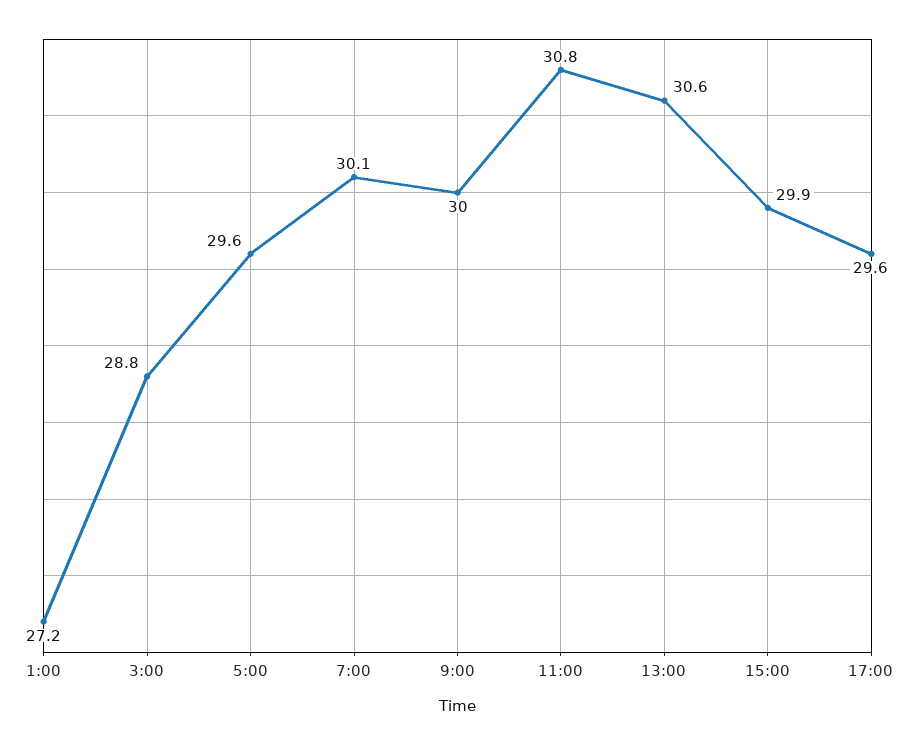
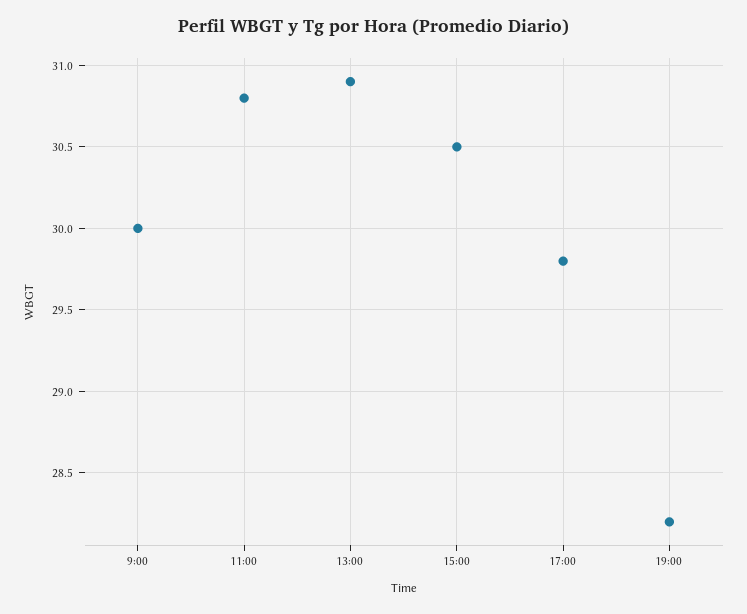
1:00: 27.2 -> none
3:00: 28.8 -> none
5:00: 29.6 -> none
7:00: 30.1 -> none
13:00: 30.6 -> 30.9
15:00: 29.9 -> 30.5
17:00: 29.6 -> 29.8
19:00: none -> 28.2

